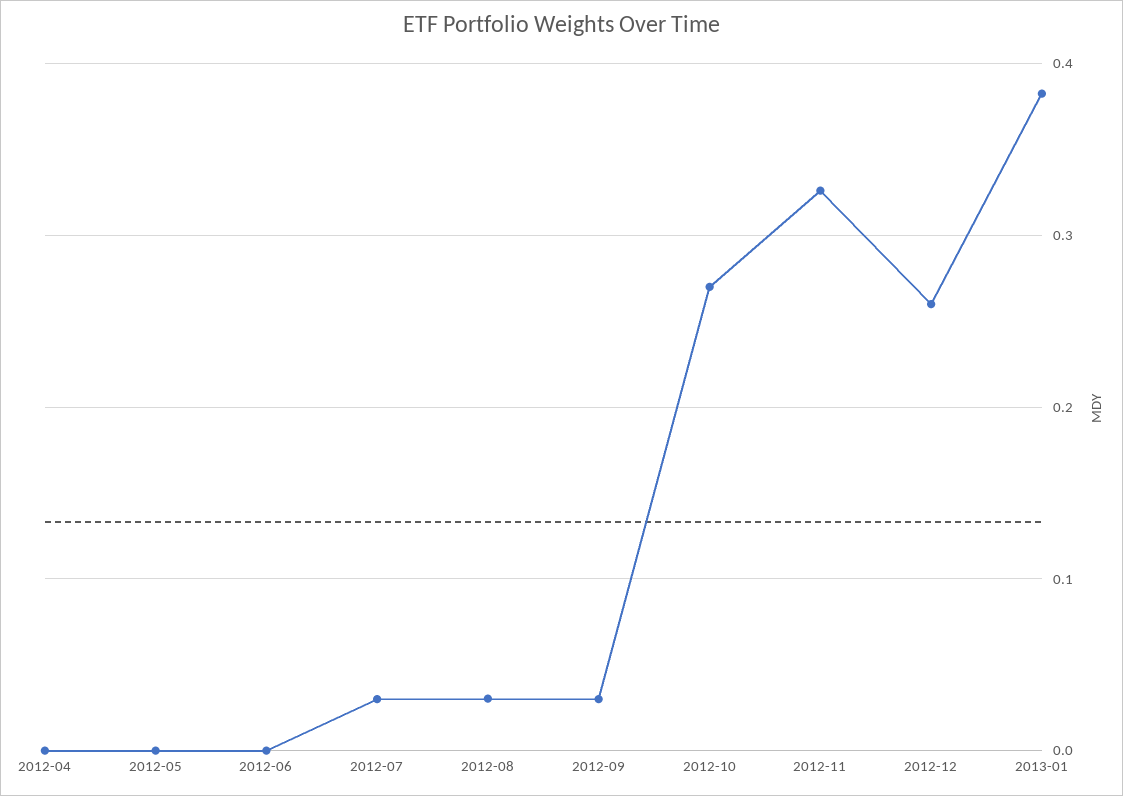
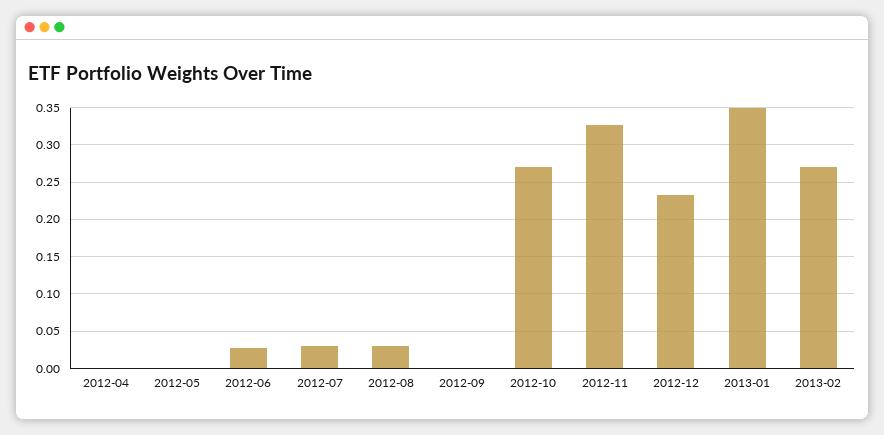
2012-06: 0 -> 0.03
2012-09: 0.03 -> 0
2012-12: 0.26 -> 0.23
2013-01: 0.38 -> 0.35
2013-02: none -> 0.27

